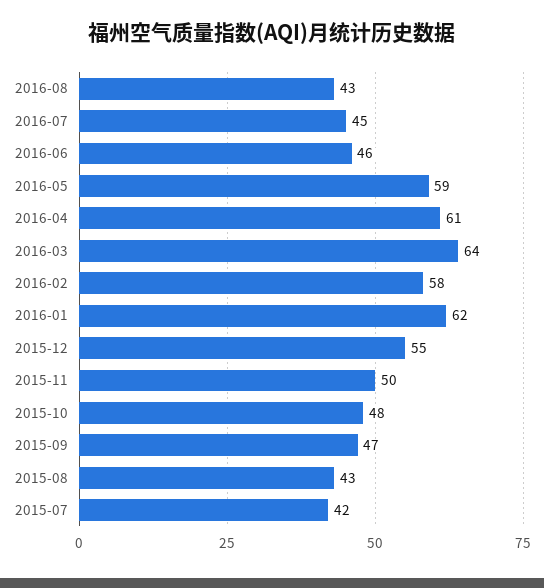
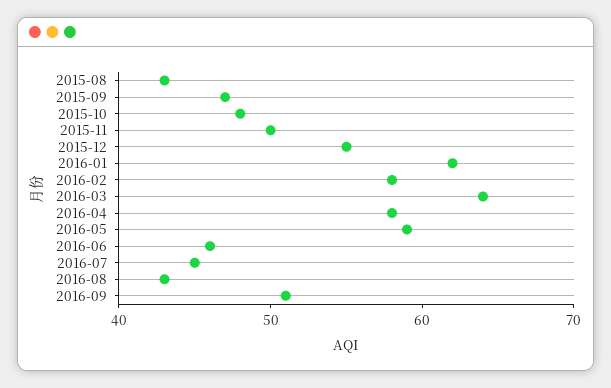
2016-04: 61 -> 58
2015-07: 42 -> none
2016-09: none -> 51

